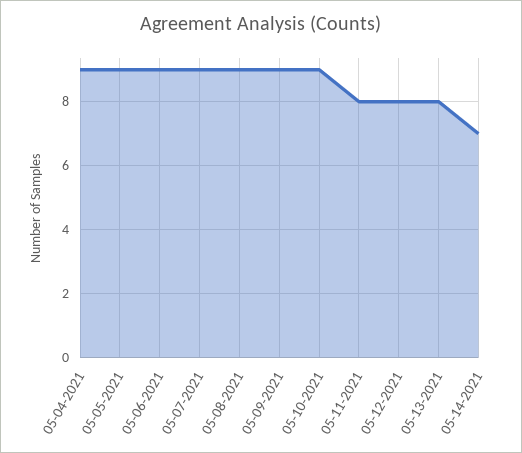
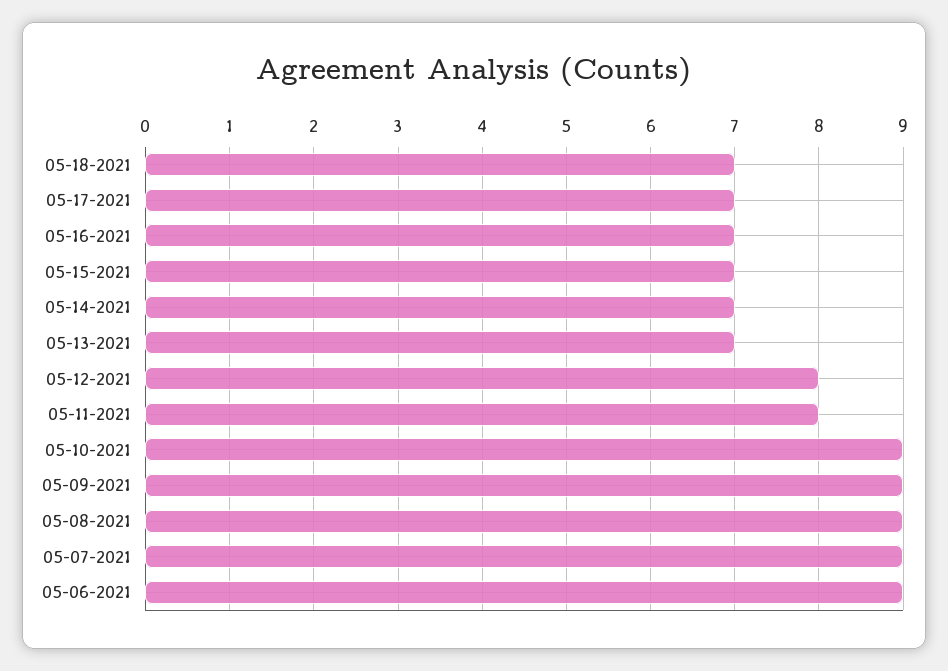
05-04-2021: 9 -> none
05-05-2021: 9 -> none
05-13-2021: 8 -> 7
05-18-2021: none -> 7
05-17-2021: none -> 7
05-16-2021: none -> 7
05-15-2021: none -> 7

